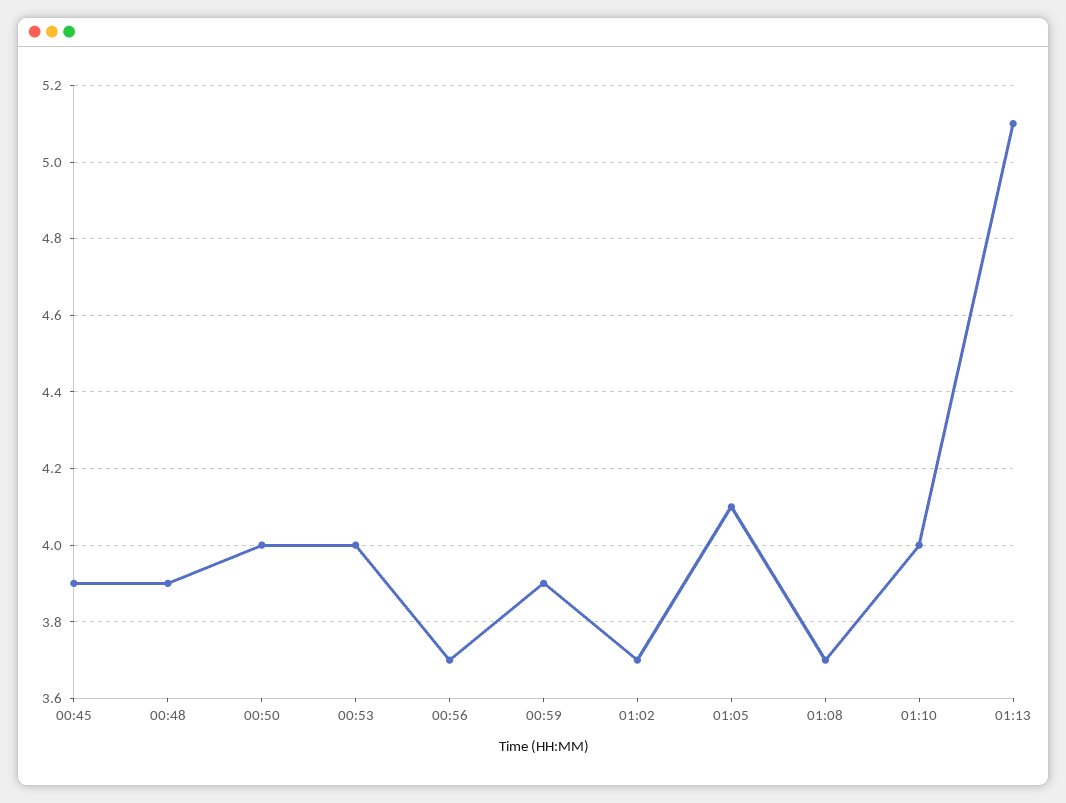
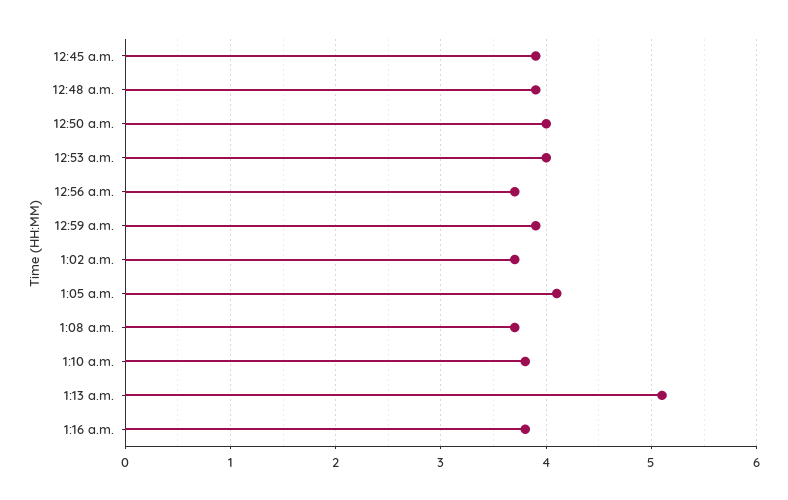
01:10: 4 -> 3.8
1:16 a.m.: none -> 3.8

